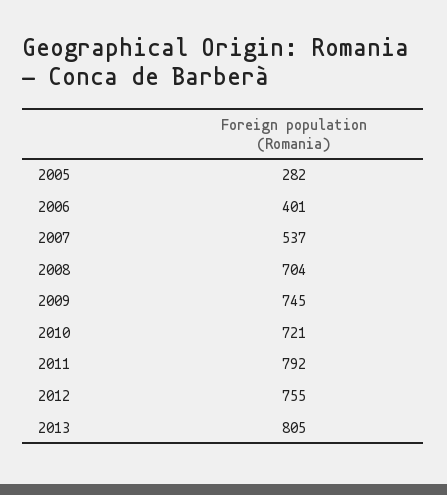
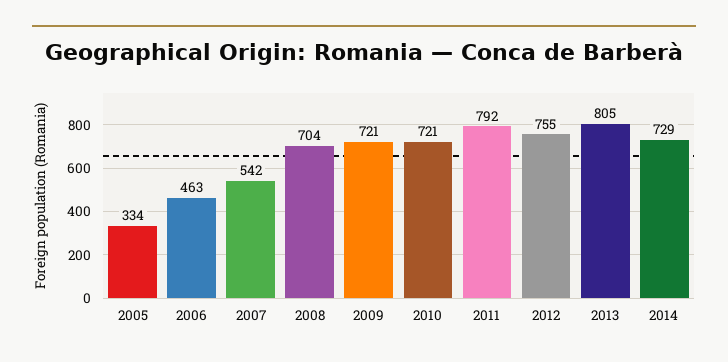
2005: 282 -> 334
2006: 401 -> 463
2007: 537 -> 542
2009: 745 -> 721
2014: none -> 729

